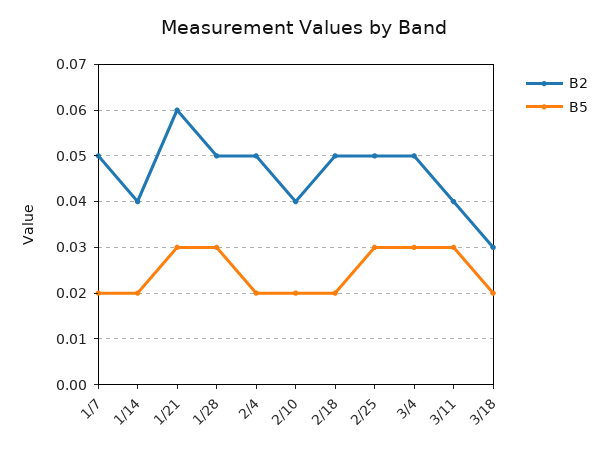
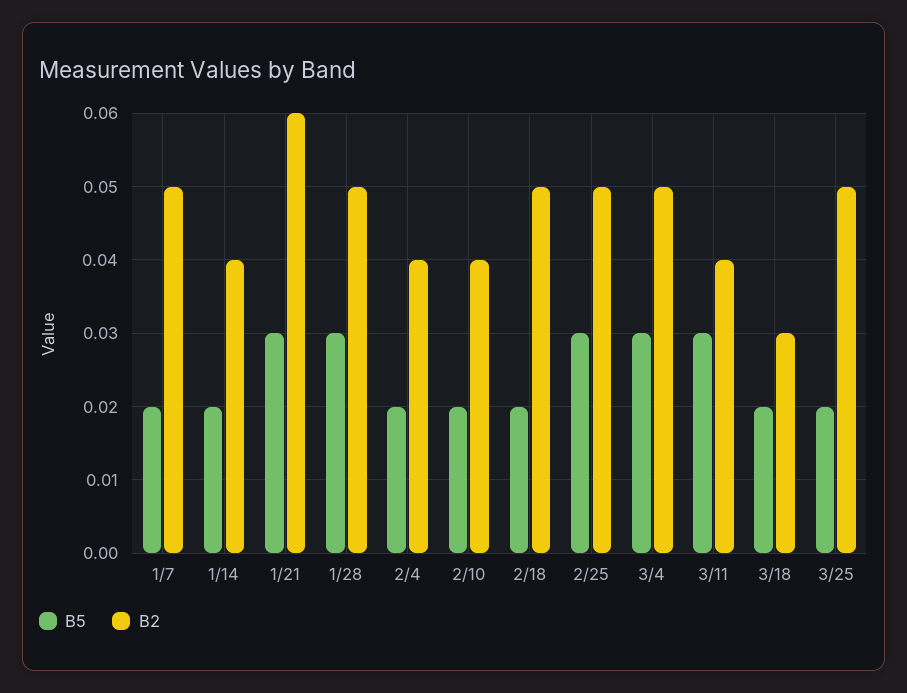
B2, 2/4: 0.05 -> 0.04
B5, 3/25: none -> 0.02
B2, 3/25: none -> 0.05

